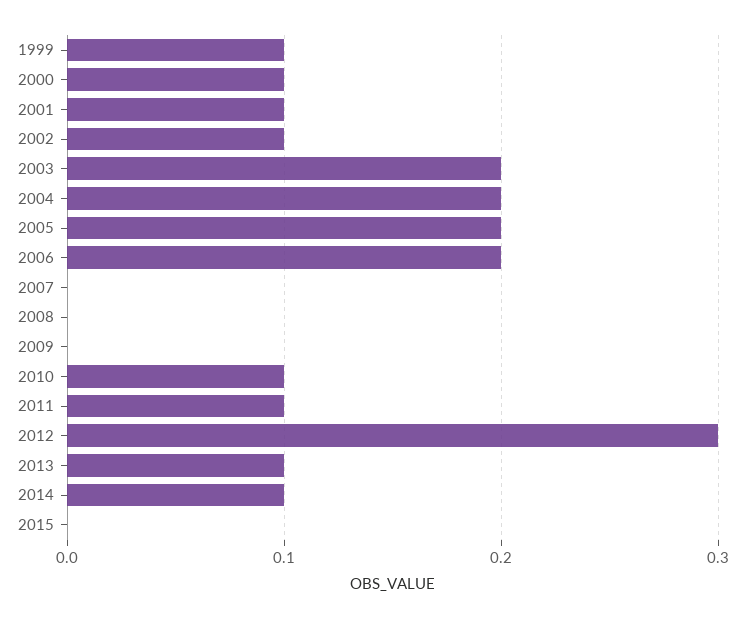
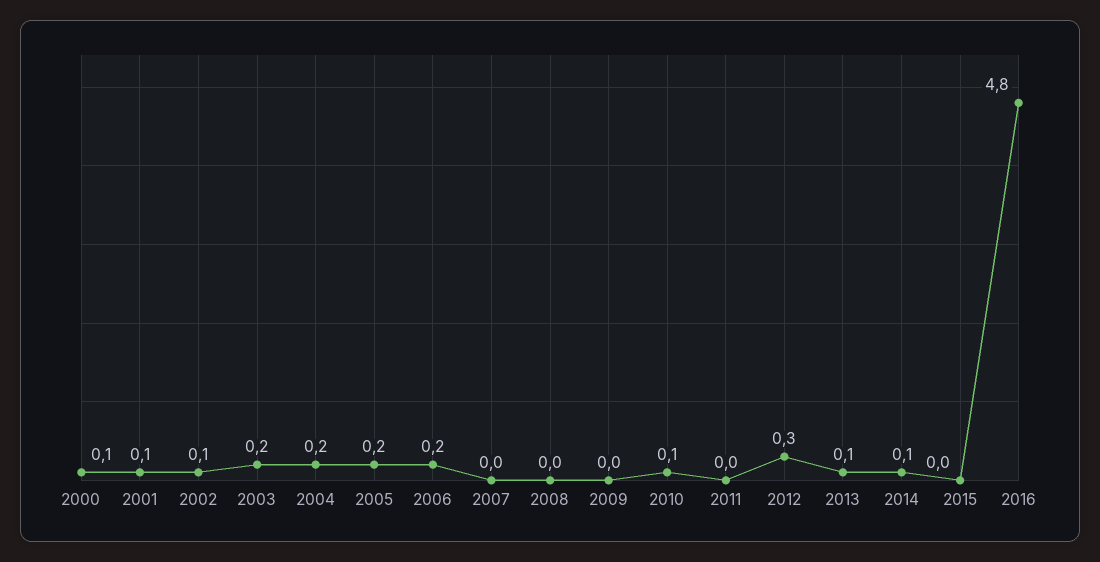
1999: 0.1 -> none
2011: 0.1 -> 0
2016: none -> 4.8

